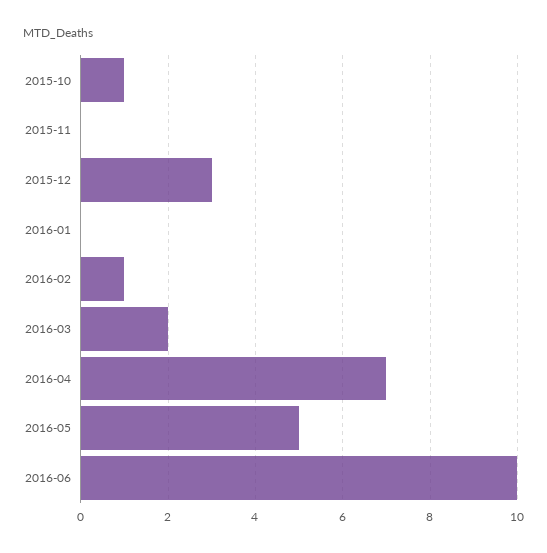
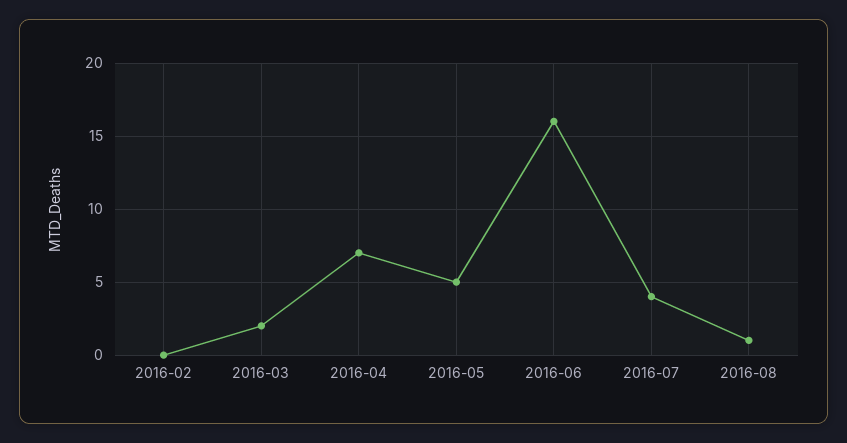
2015-10: 1 -> none
2015-11: 0 -> none
2015-12: 3 -> none
2016-01: 0 -> none
2016-02: 1 -> 0
2016-06: 10 -> 16
2016-07: none -> 4
2016-08: none -> 1

